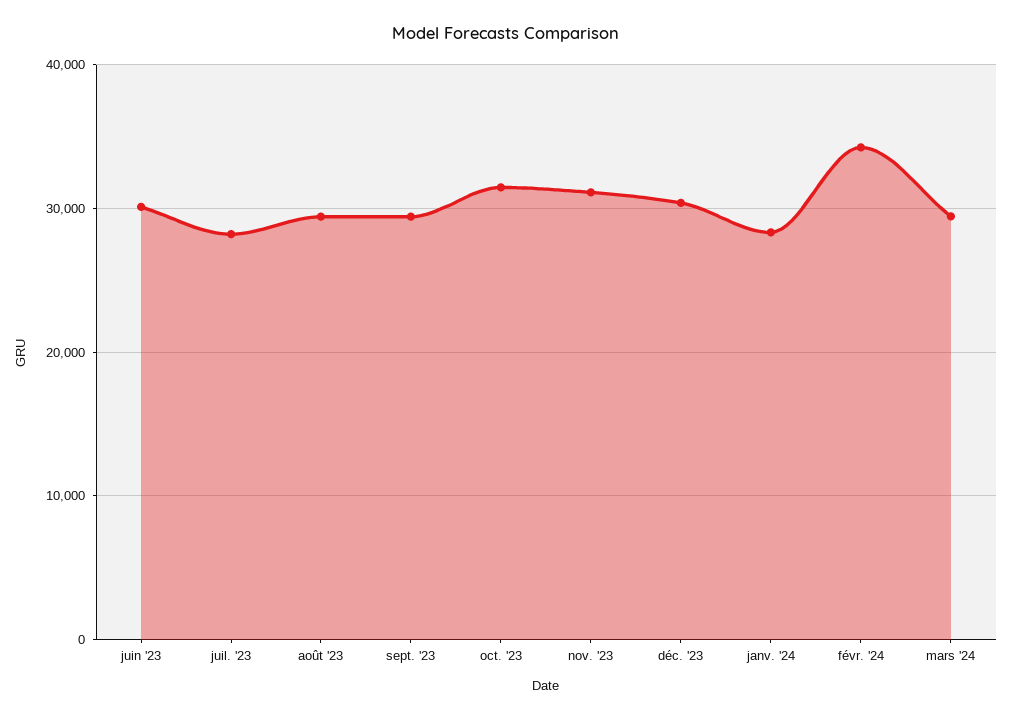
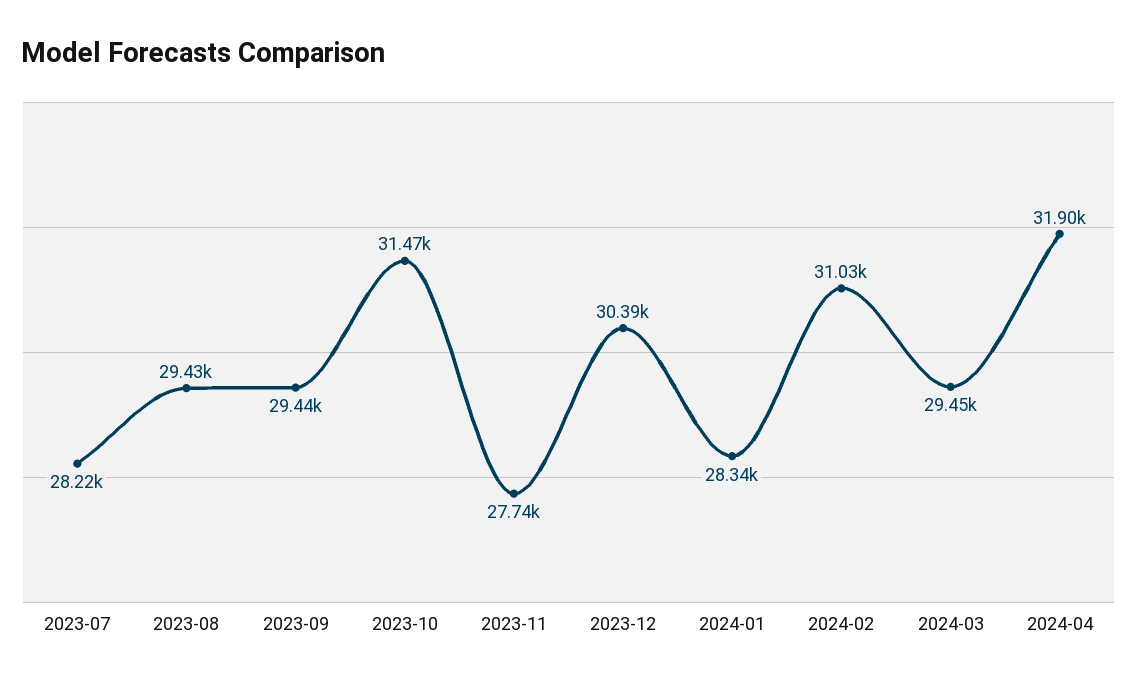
juin '23: 30000 -> none
nov. '23: 31000 -> 27740
févr. '24: 34000 -> 31030
2024-04: none -> 31900

